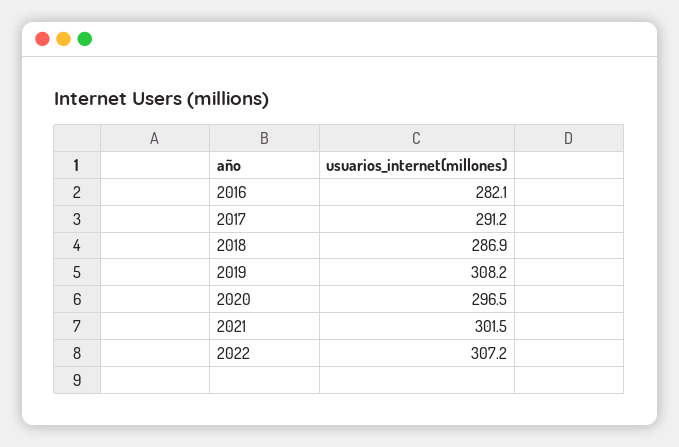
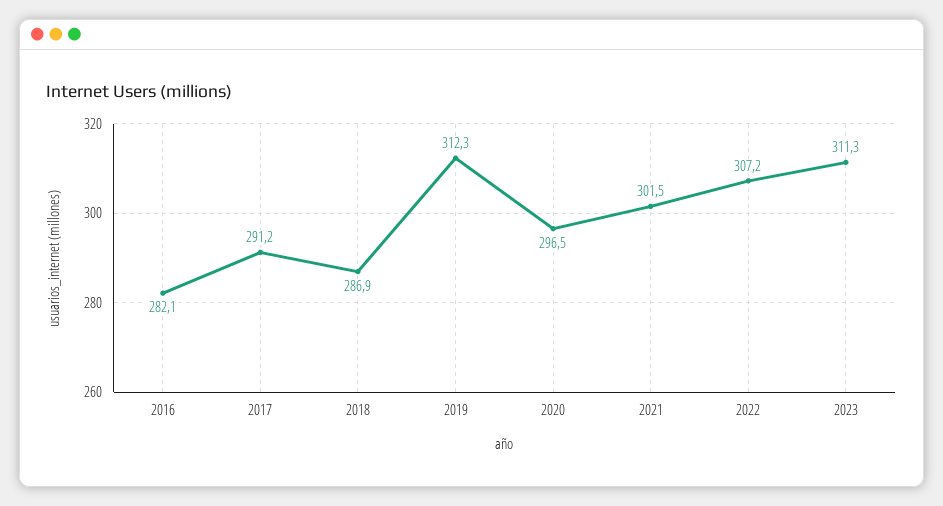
2019: 308.2 -> 312.3
2023: none -> 311.3

